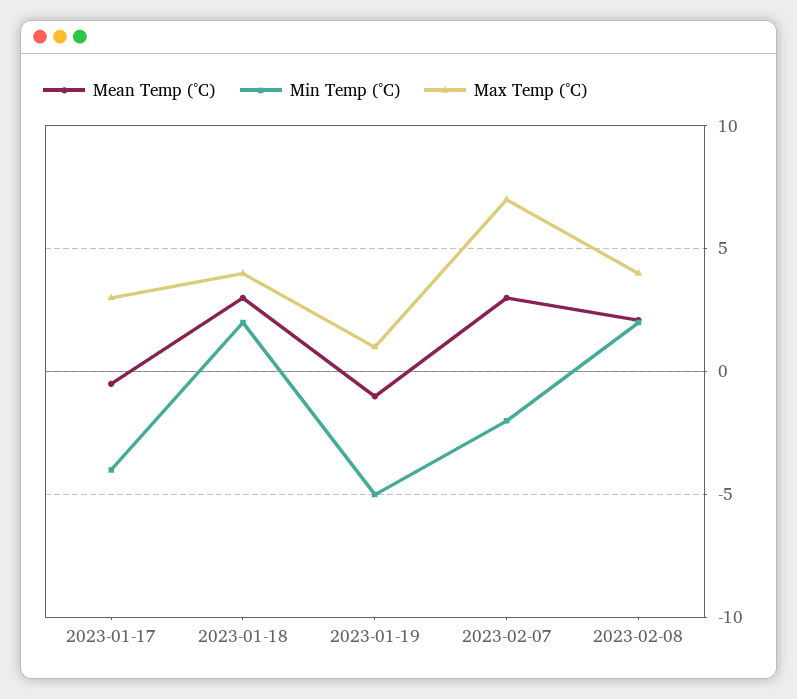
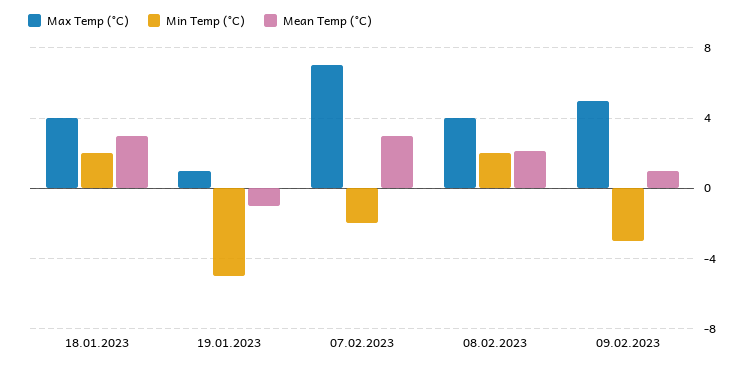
Mean Temp (°C), 2023-01-17: -0.5 -> none
Min Temp (°C), 2023-01-17: -4 -> none
Max Temp (°C), 2023-01-17: 3 -> none
Max Temp (°C), 09.02.2023: none -> 5
Min Temp (°C), 09.02.2023: none -> -3
Mean Temp (°C), 09.02.2023: none -> 1

